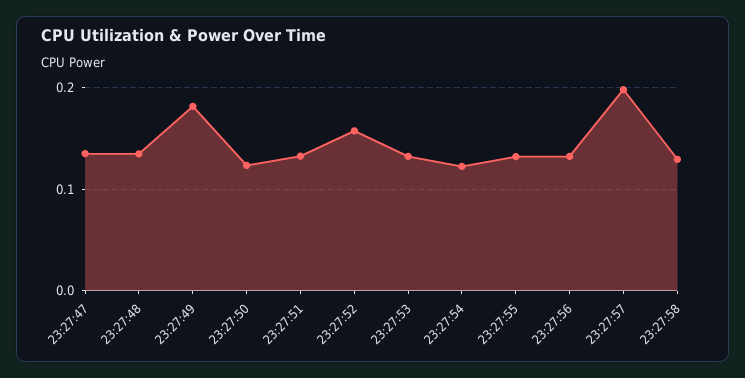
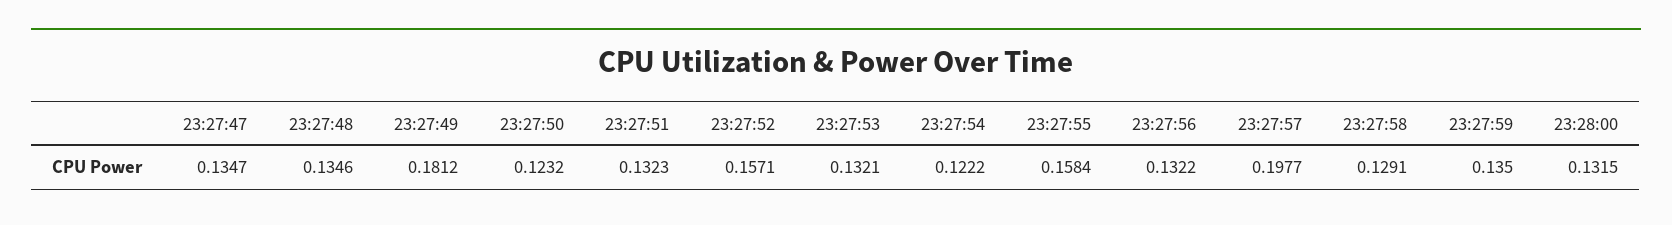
23:27:55: 0.13 -> 0.1584
23:27:59: none -> 0.135
23:28:00: none -> 0.1315

